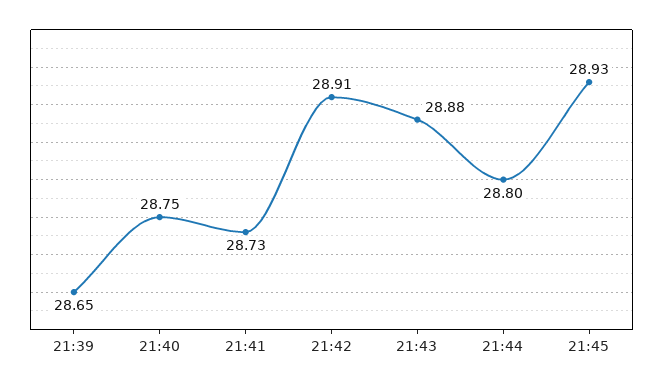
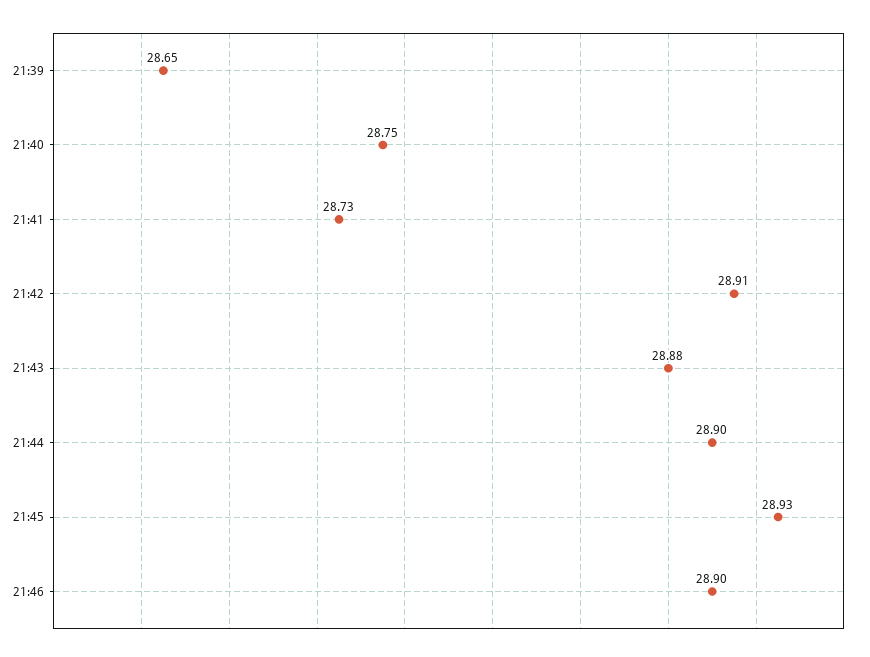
21:44: 28.8 -> 28.9
21:46: none -> 28.9

